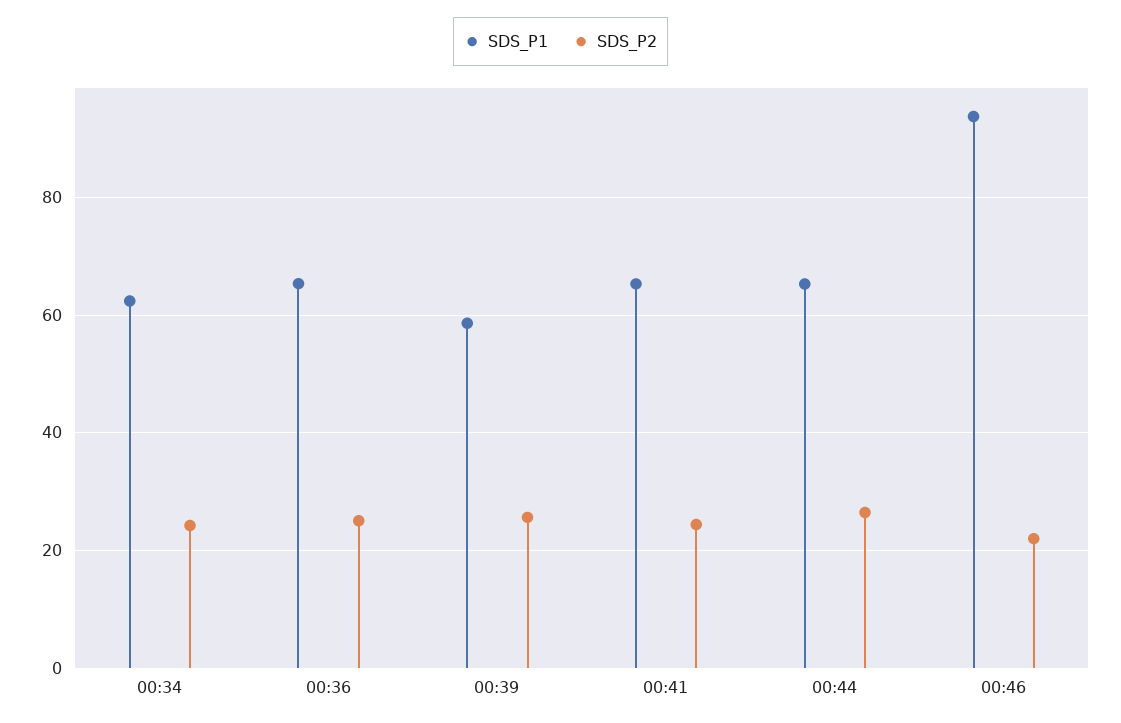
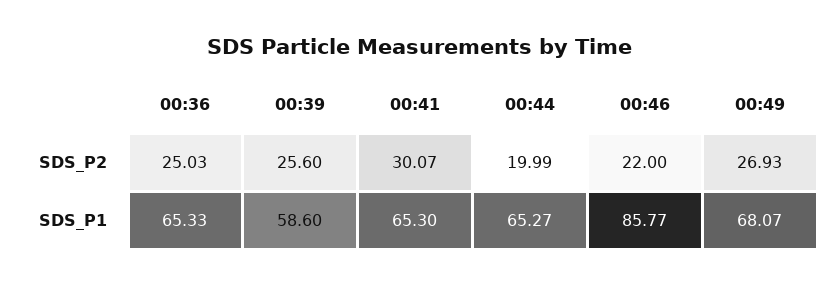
SDS_P1, 00:34: 62 -> none
SDS_P2, 00:34: 24 -> none
SDS_P2, 00:41: 24 -> 30.07
SDS_P2, 00:44: 26 -> 19.99
SDS_P1, 00:46: 94 -> 85.77
SDS_P2, 00:49: none -> 26.93
SDS_P1, 00:49: none -> 68.07

